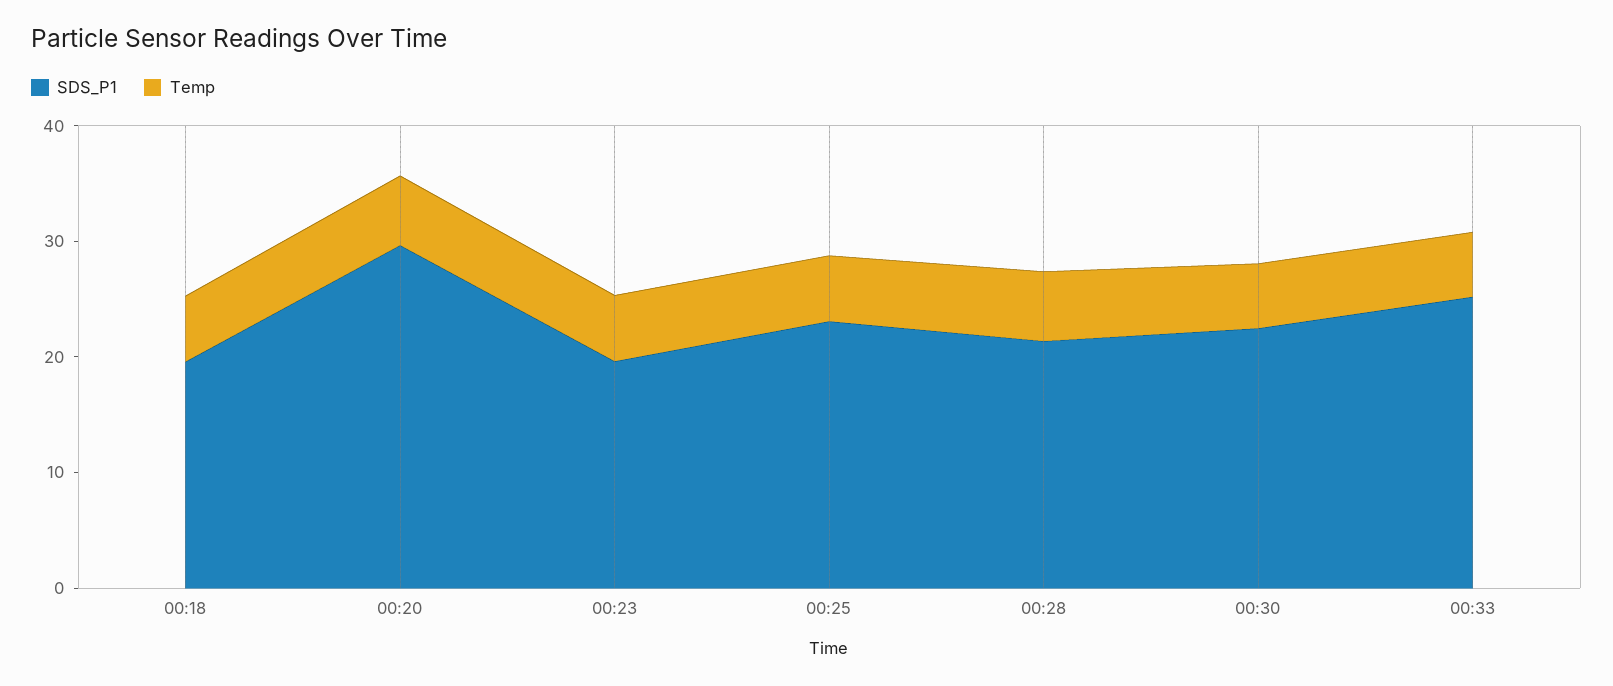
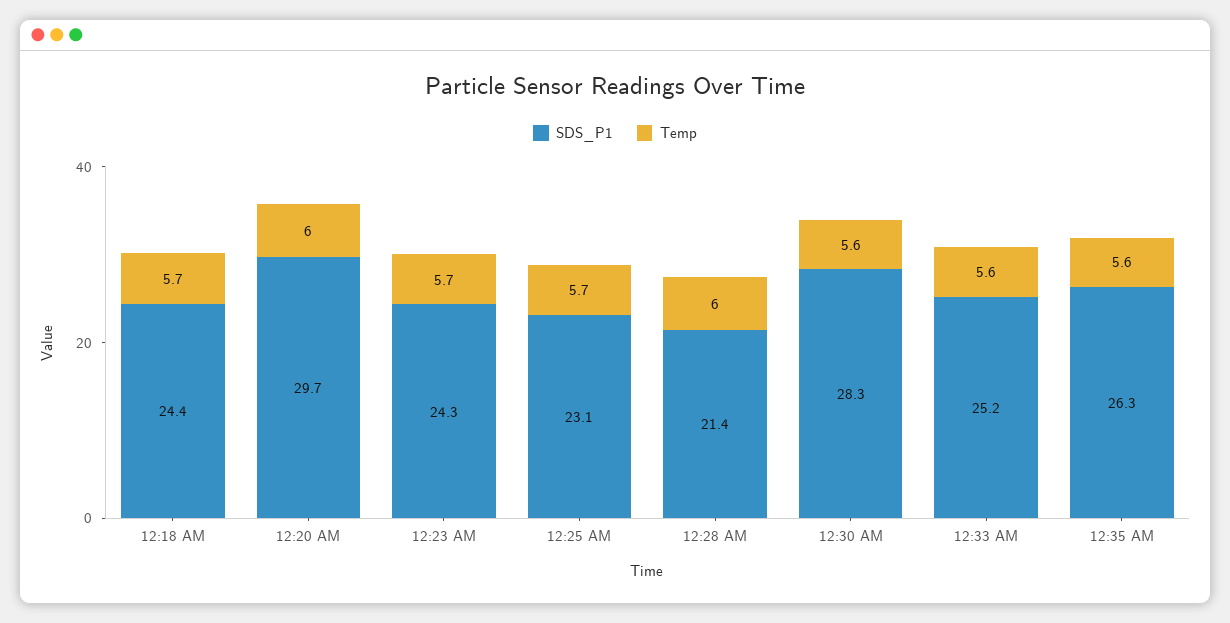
SDS_P1, 00:18: 20 -> 24.4
SDS_P1, 00:23: 20 -> 24.3
SDS_P1, 00:30: 22 -> 28.3
SDS_P1, 12:35 AM: none -> 26.3
Temp, 12:35 AM: none -> 5.6

